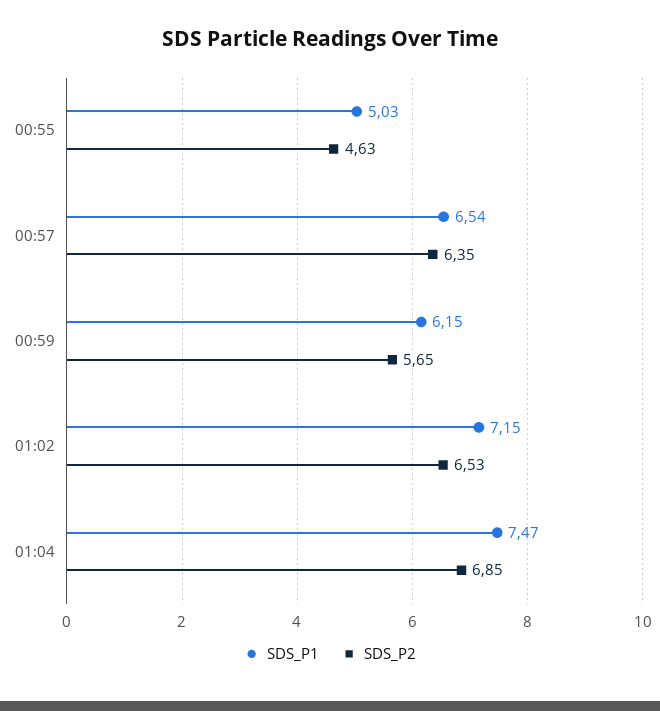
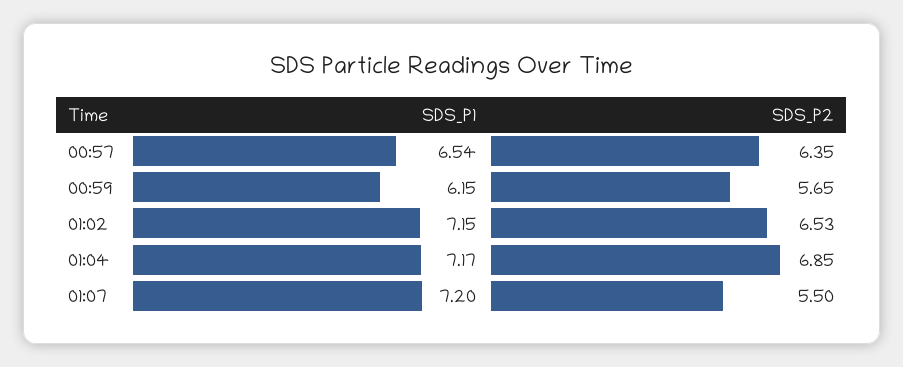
SDS_P1, 00:55: 5.03 -> none
SDS_P2, 00:55: 4.63 -> none
SDS_P1, 01:04: 7.47 -> 7.17
SDS_P1, 01:07: none -> 7.2
SDS_P2, 01:07: none -> 5.5

